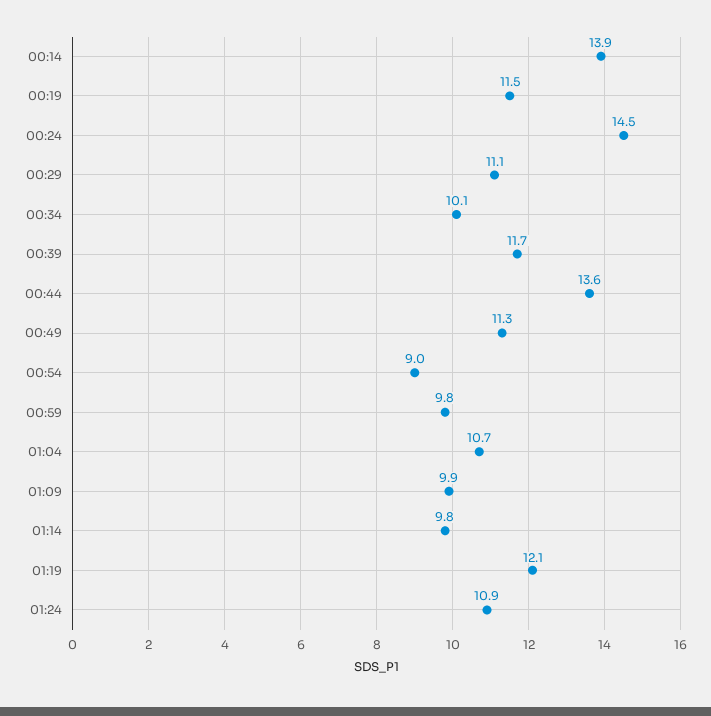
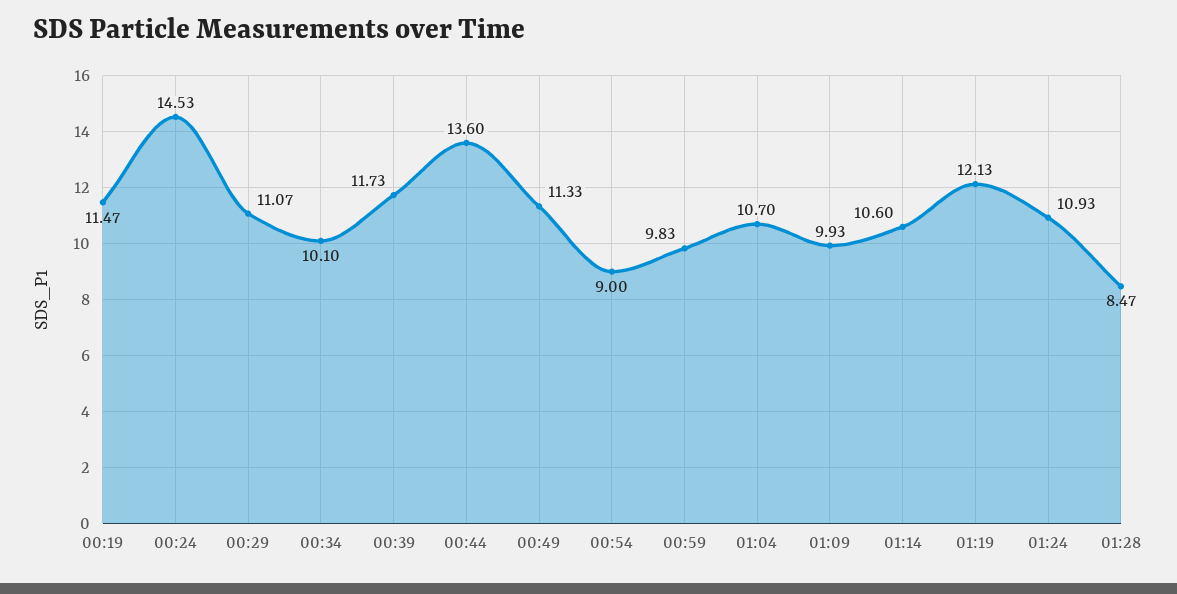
00:14: 13.9 -> none
01:14: 9.8 -> 10.6
01:28: none -> 8.47

